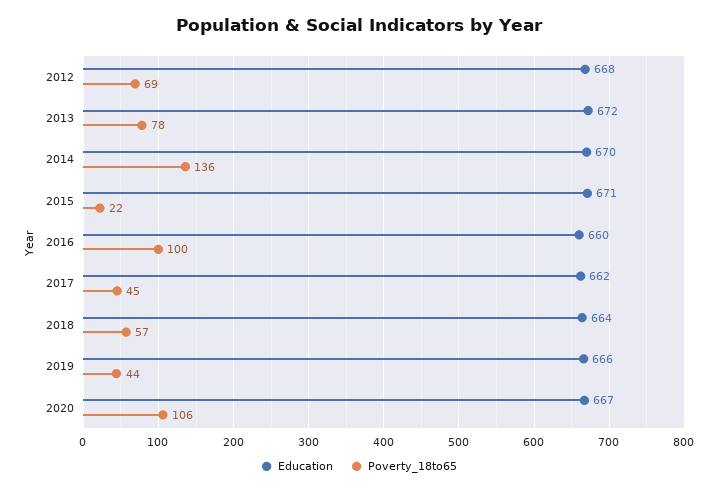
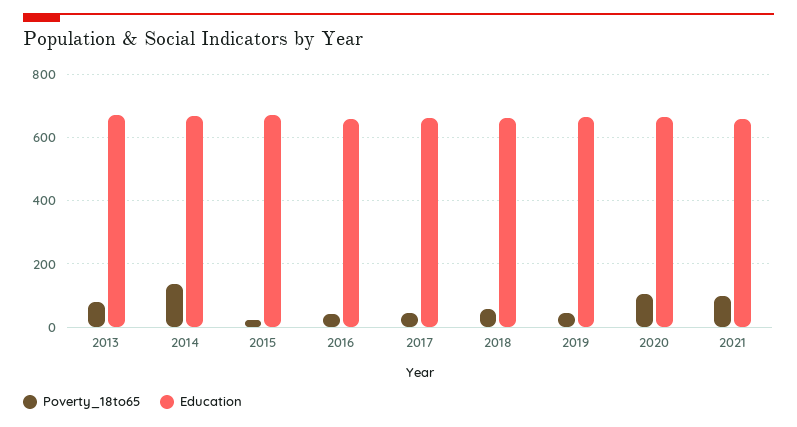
Education, 2012: 668 -> none
Poverty_18to65, 2012: 69 -> none
Poverty_18to65, 2016: 100 -> 40
Poverty_18to65, 2021: none -> 100
Education, 2021: none -> 660

